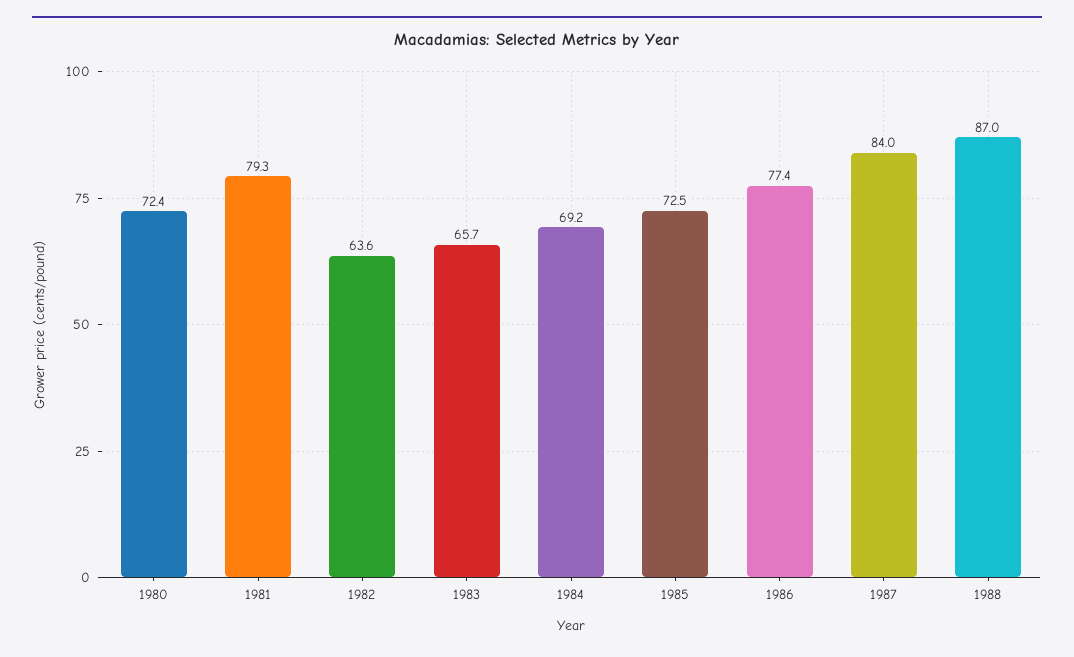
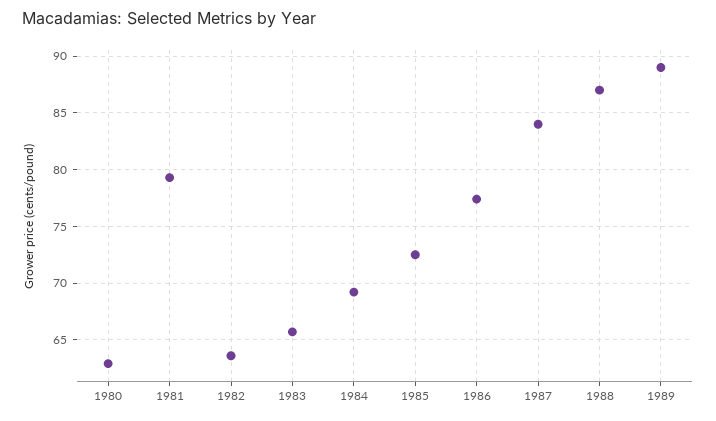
1980: 72.4 -> 63
1989: none -> 89

